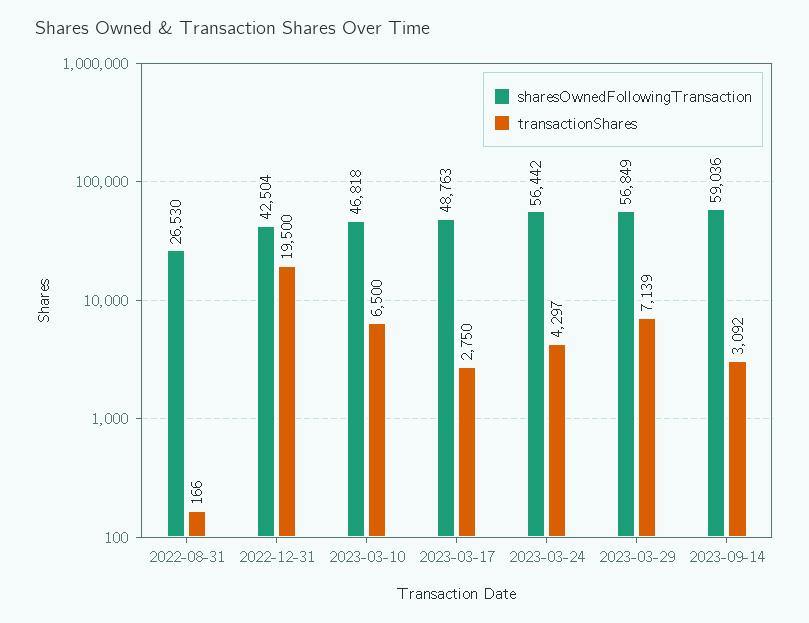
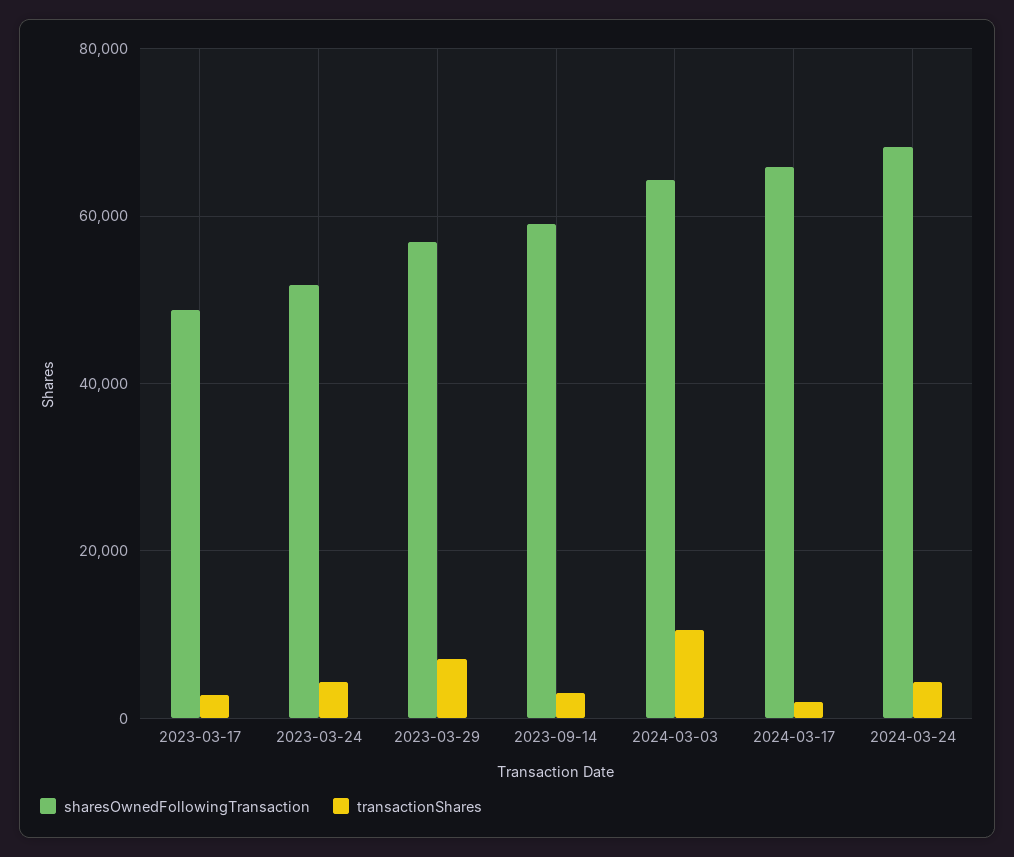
sharesOwnedFollowingTransaction, 2022-08-31: 26530 -> none
transactionShares, 2022-08-31: 166 -> none
sharesOwnedFollowingTransaction, 2022-12-31: 42504 -> none
transactionShares, 2022-12-31: 19500 -> none
sharesOwnedFollowingTransaction, 2023-03-10: 46818 -> none
transactionShares, 2023-03-10: 6500 -> none
sharesOwnedFollowingTransaction, 2023-03-24: 56442 -> 52000
sharesOwnedFollowingTransaction, 2024-03-03: none -> 64000
transactionShares, 2024-03-03: none -> 10000
sharesOwnedFollowingTransaction, 2024-03-17: none -> 66000
transactionShares, 2024-03-17: none -> 2000
sharesOwnedFollowingTransaction, 2024-03-24: none -> 68000
transactionShares, 2024-03-24: none -> 4000

